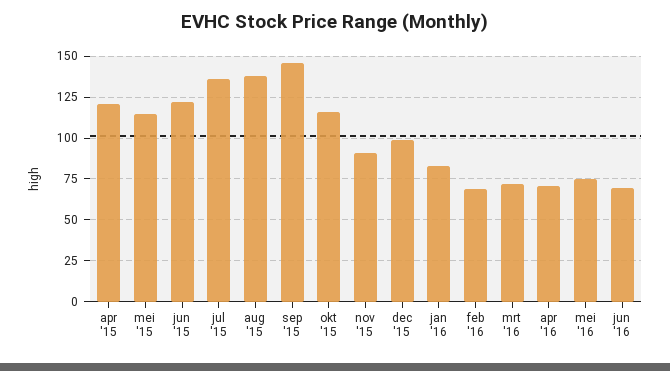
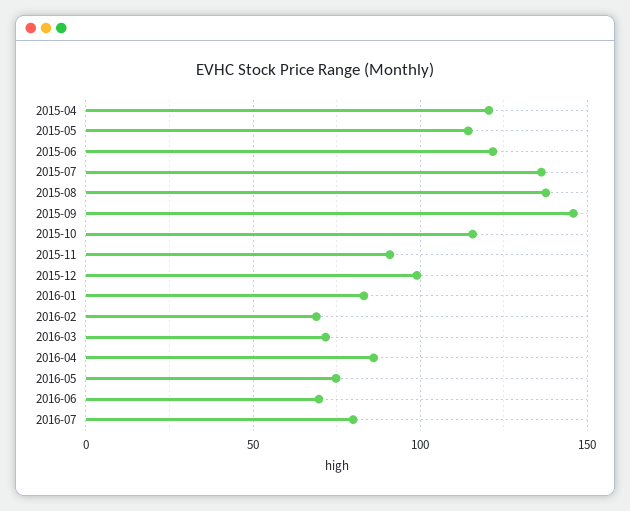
apr '16: 70 -> 85
2016-07: none -> 80

